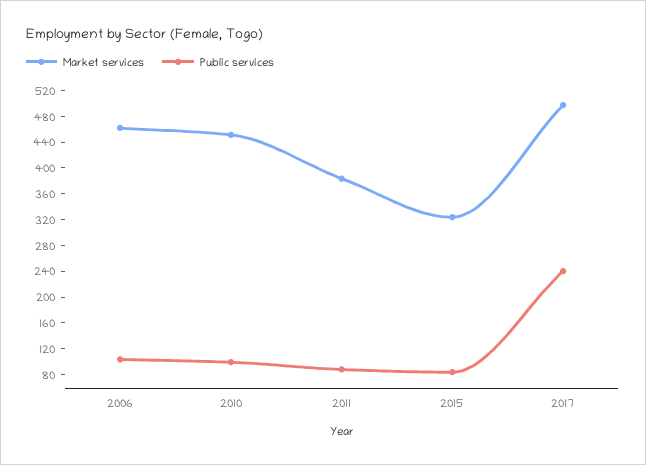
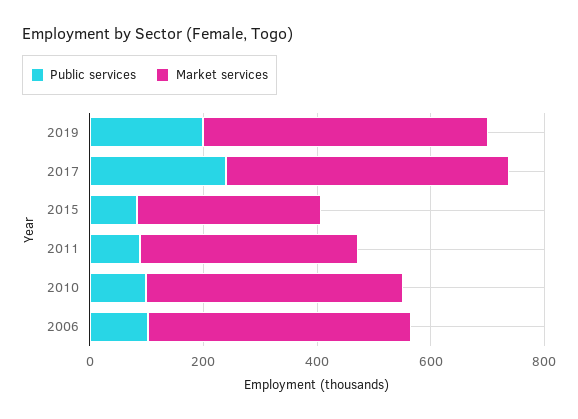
Public services, 2019: none -> 200
Market services, 2019: none -> 500

